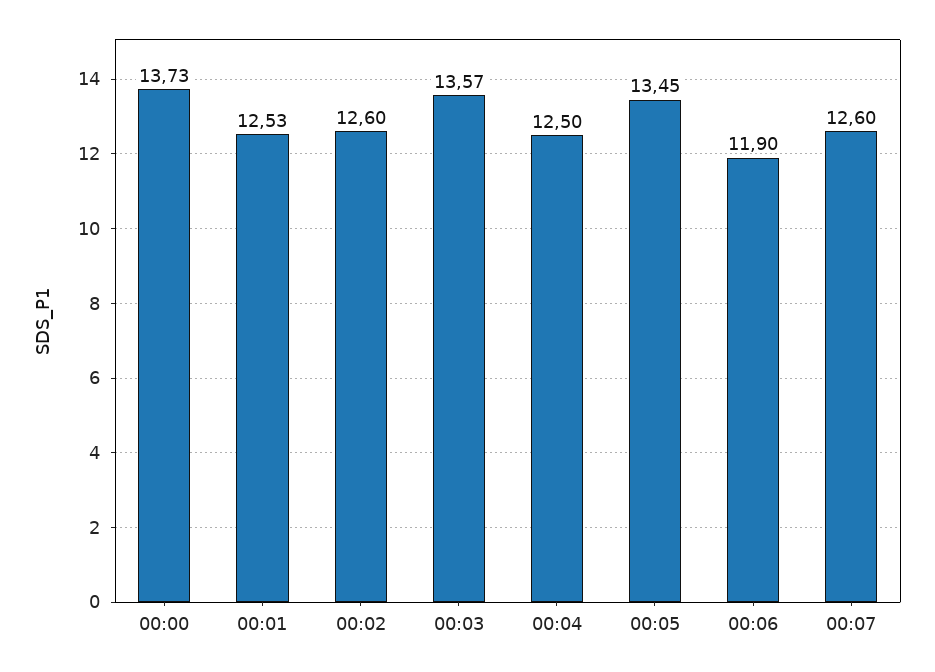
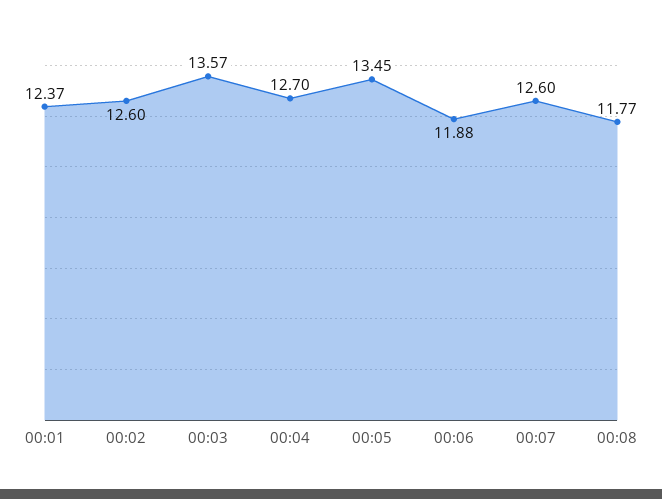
00:00: 13.73 -> none
00:01: 12.53 -> 12.37
00:04: 12.5 -> 12.7
00:06: 11.9 -> 11.88
00:08: none -> 11.77

